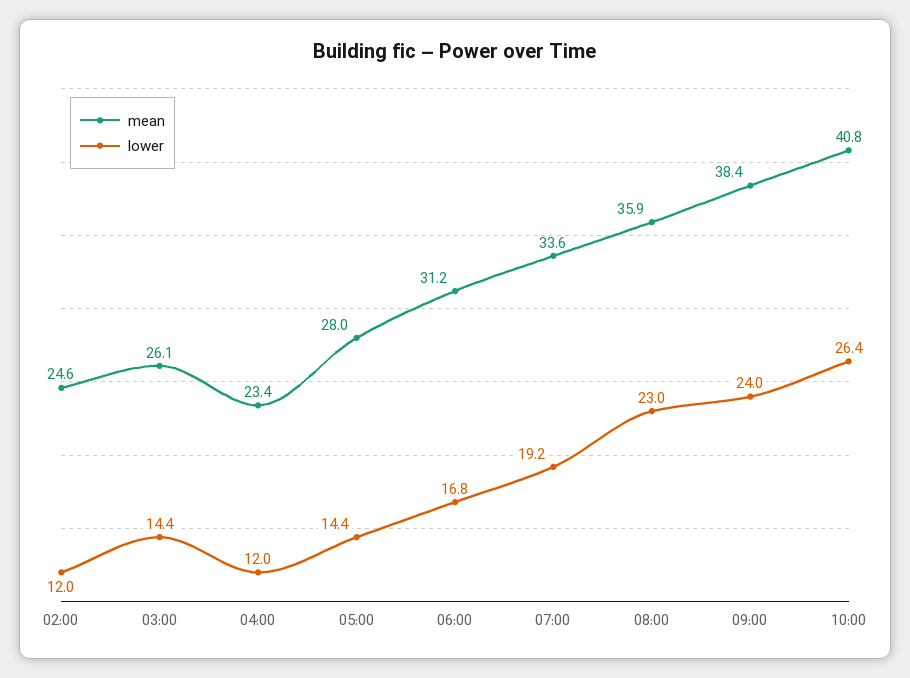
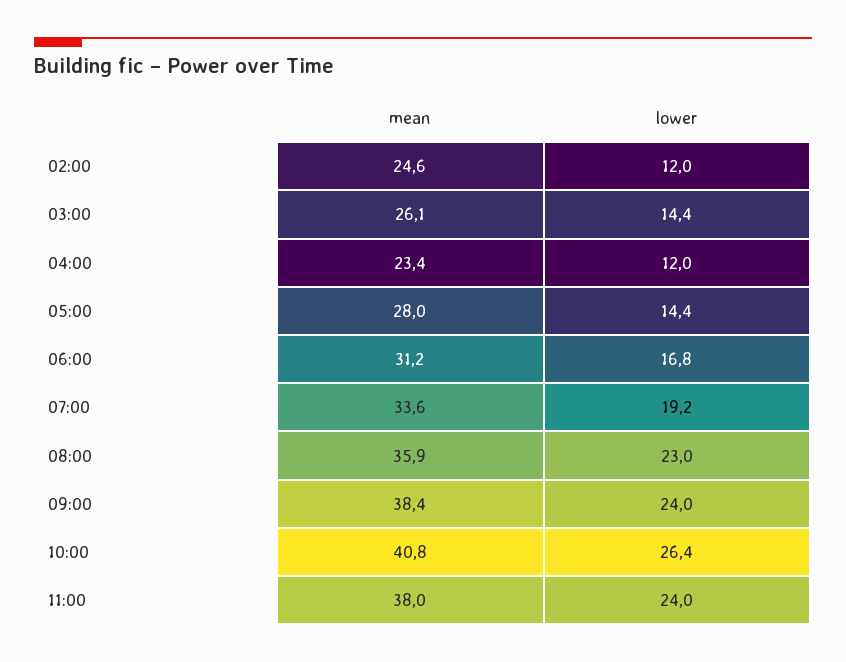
mean, 11:00: none -> 38
lower, 11:00: none -> 24

